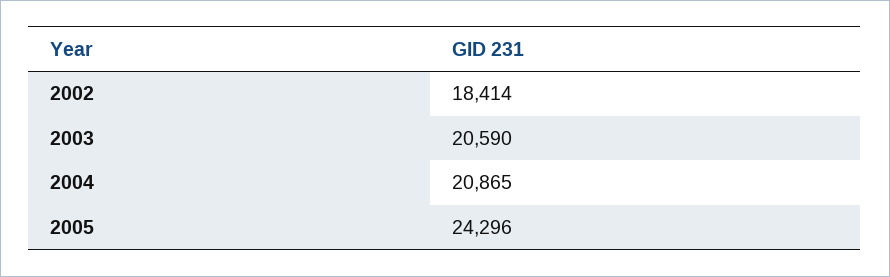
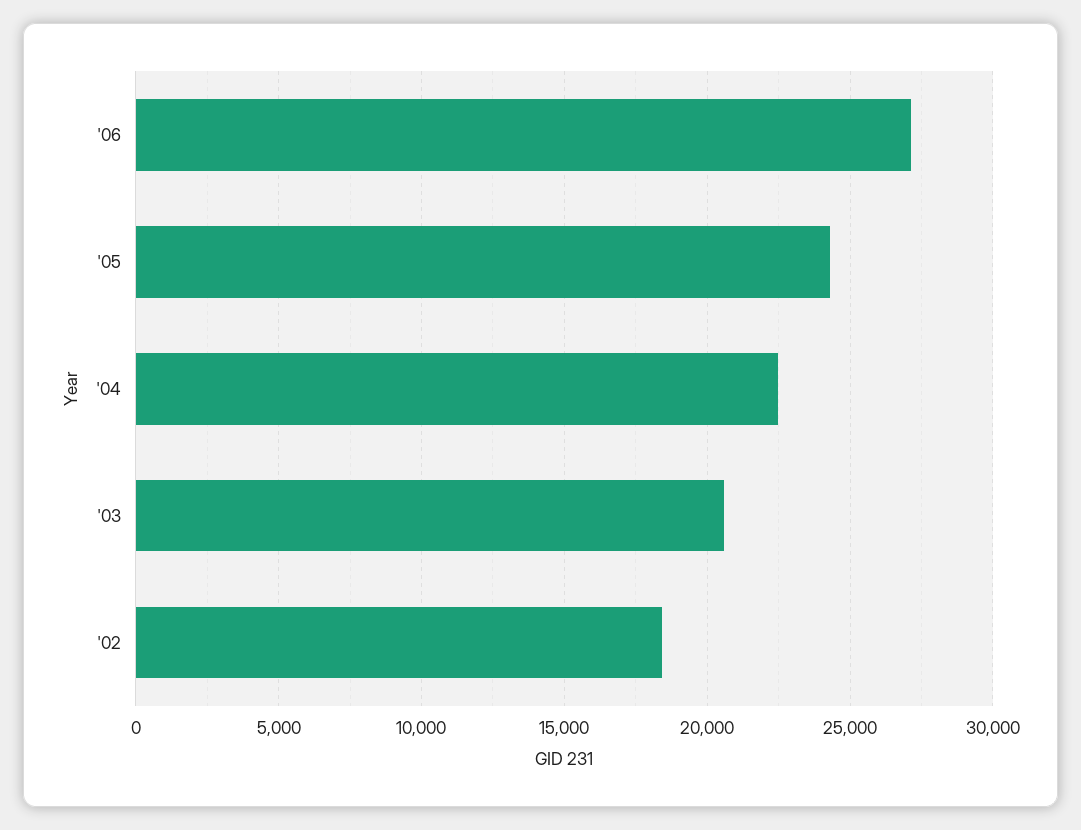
2004: 20865 -> 22500
'06: none -> 27000

